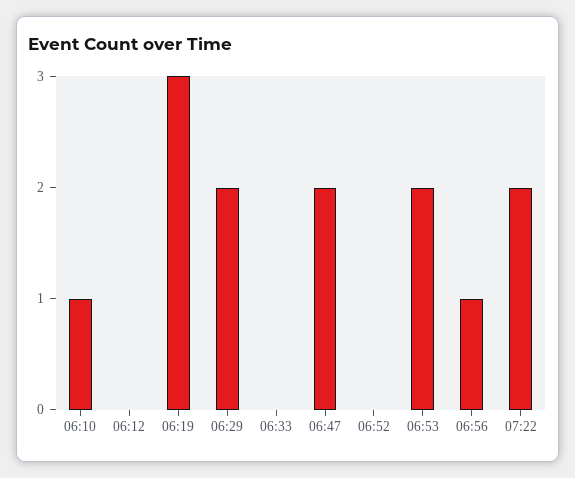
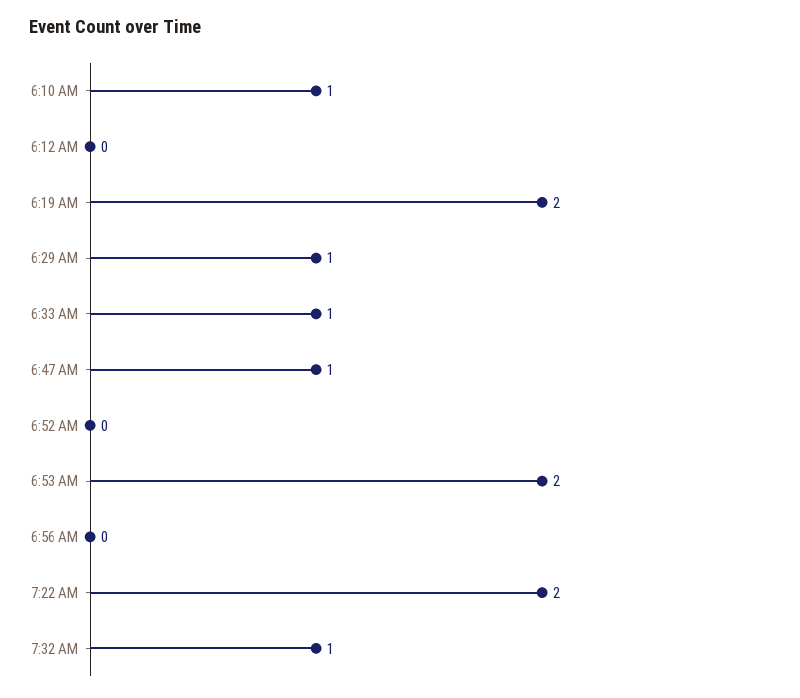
06:19: 3 -> 2
06:29: 2 -> 1
06:33: 0 -> 1
06:47: 2 -> 1
06:56: 1 -> 0
7:32 AM: none -> 1

